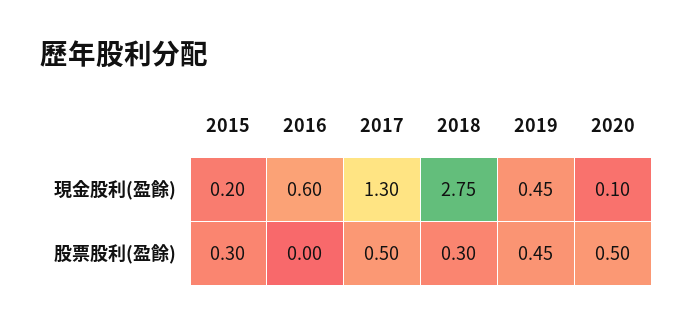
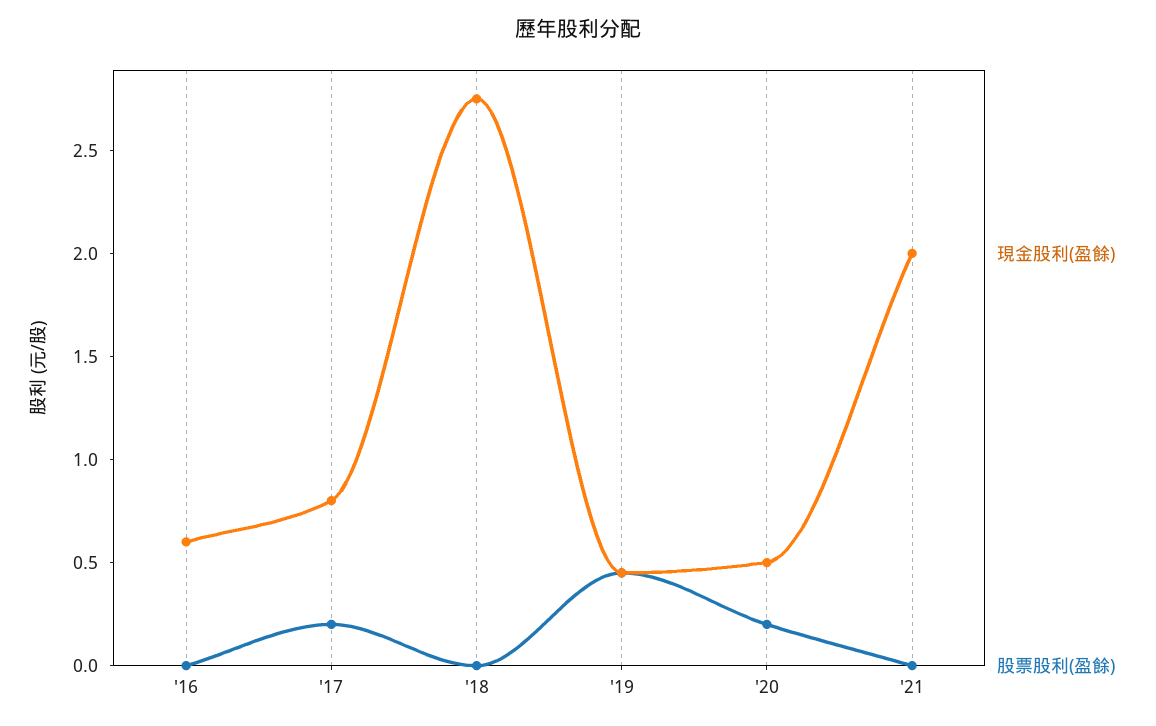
現金股利(盈餘), 2015: 0.2 -> none
現金股利(盈餘), 2017: 1.3 -> 0.8
現金股利(盈餘), 2020: 0.1 -> 0.5
股票股利(盈餘), 2015: 0.3 -> none
股票股利(盈餘), 2017: 0.5 -> 0.2
股票股利(盈餘), 2018: 0.3 -> 0
股票股利(盈餘), 2020: 0.5 -> 0.2
現金股利(盈餘), '21: none -> 2
股票股利(盈餘), '21: none -> 0

